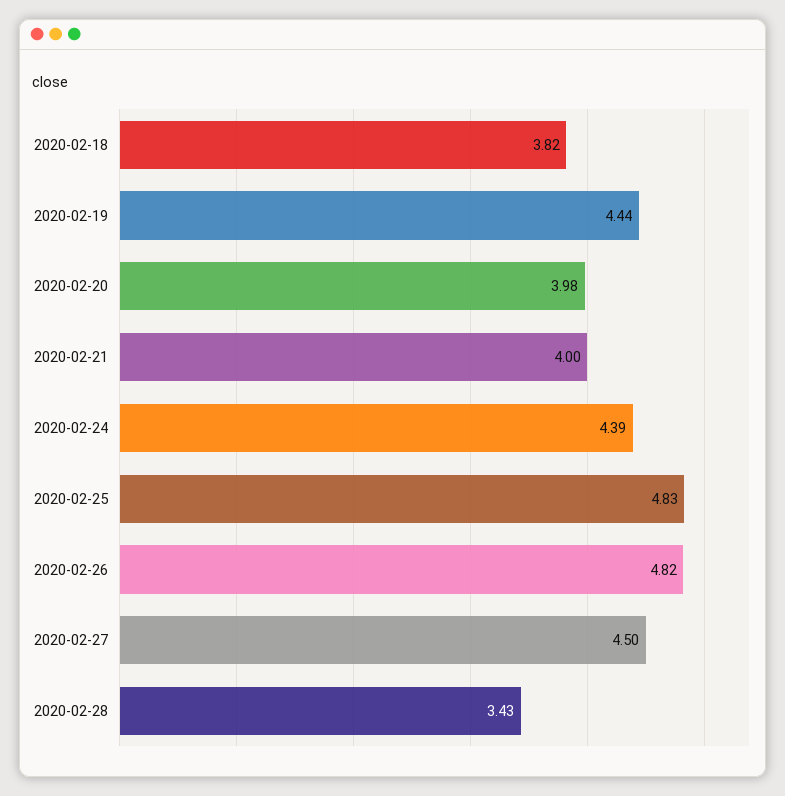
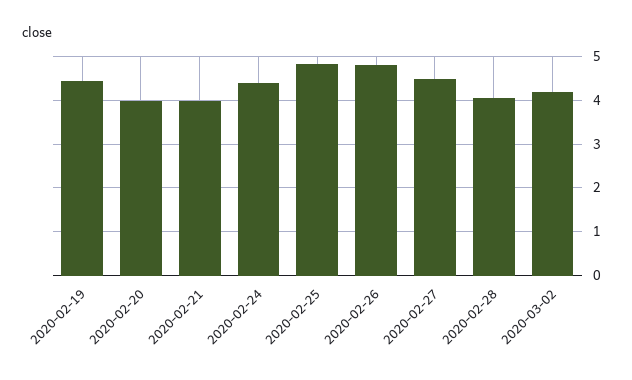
2020-02-18: 3.82 -> none
2020-02-28: 3.43 -> 4
2020-03-02: none -> 4.2

